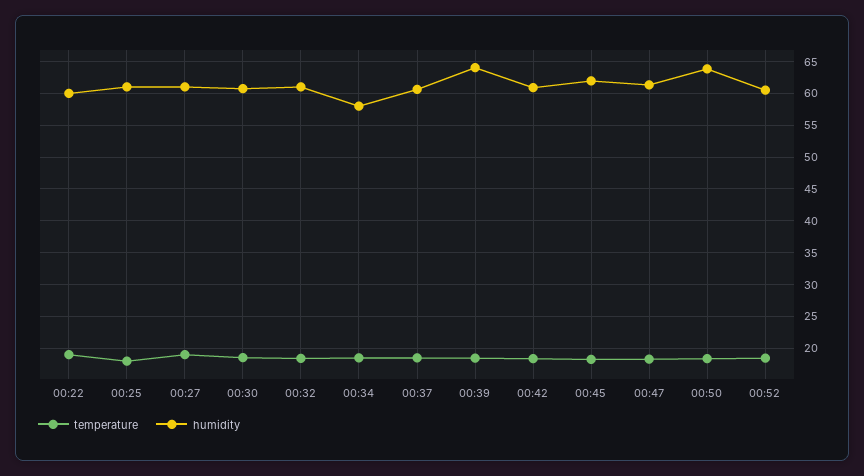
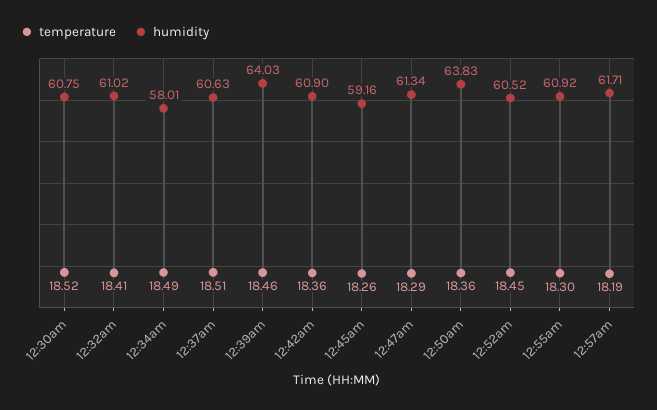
temperature, 00:22: 19 -> none
humidity, 00:22: 60 -> none
temperature, 00:25: 18 -> none
humidity, 00:25: 61 -> none
temperature, 00:27: 19 -> none
humidity, 00:27: 61 -> none
humidity, 00:45: 62 -> 59.16
temperature, 12:55am: none -> 18.3
humidity, 12:55am: none -> 60.92
temperature, 12:57am: none -> 18.19
humidity, 12:57am: none -> 61.71

